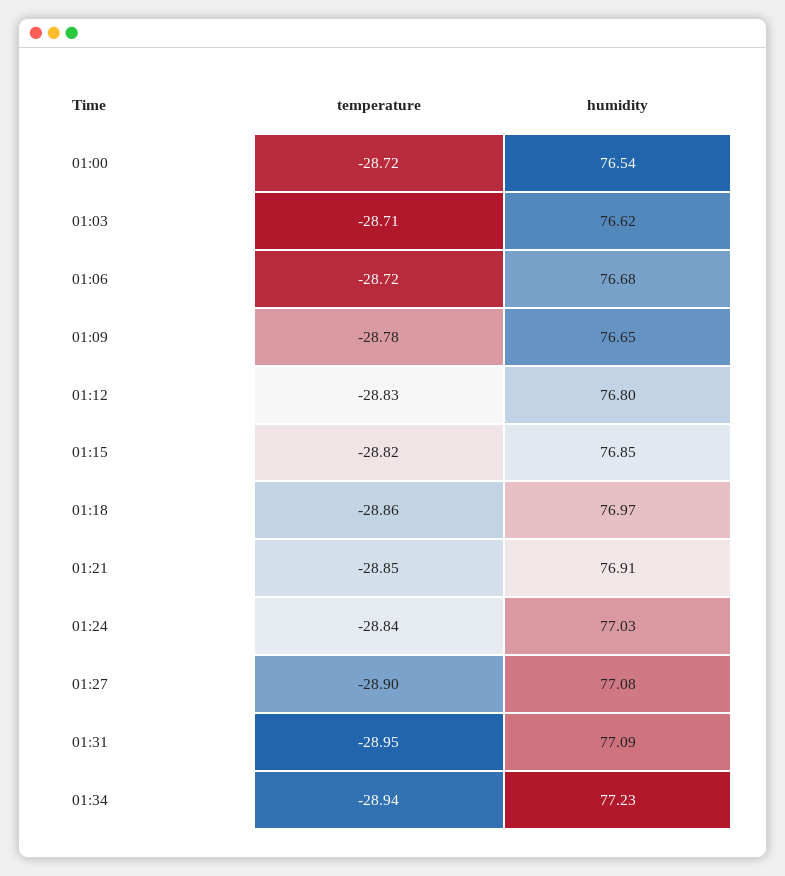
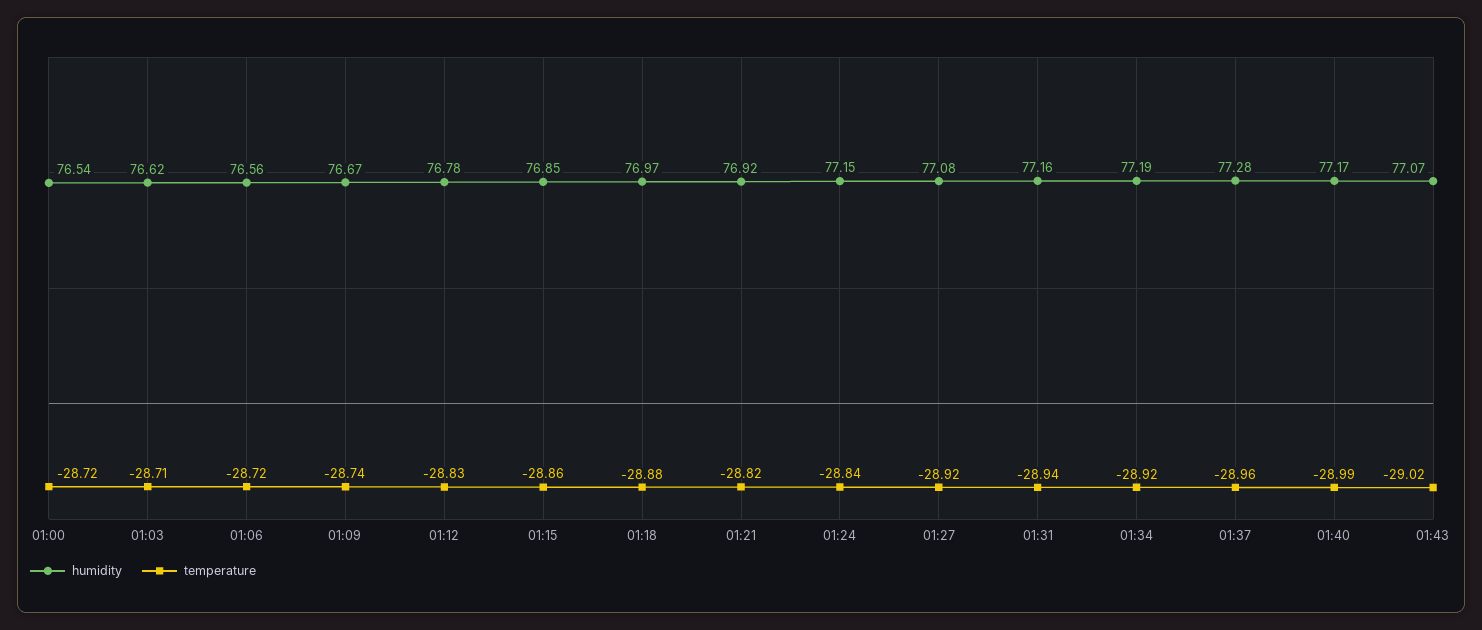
humidity, 01:06: 76.68 -> 76.56
temperature, 01:09: -28.78 -> -28.74
humidity, 01:09: 76.65 -> 76.67
humidity, 01:12: 76.8 -> 76.78
temperature, 01:15: -28.82 -> -28.86
temperature, 01:18: -28.86 -> -28.88
temperature, 01:21: -28.85 -> -28.82
humidity, 01:21: 76.91 -> 76.92
humidity, 01:24: 77.03 -> 77.15
temperature, 01:27: -28.9 -> -28.92
temperature, 01:31: -28.95 -> -28.94
humidity, 01:31: 77.09 -> 77.16
temperature, 01:34: -28.94 -> -28.92
humidity, 01:34: 77.23 -> 77.19
humidity, 01:37: none -> 77.28
temperature, 01:37: none -> -28.96
humidity, 01:40: none -> 77.17
temperature, 01:40: none -> -28.99
humidity, 01:43: none -> 77.07
temperature, 01:43: none -> -29.02

